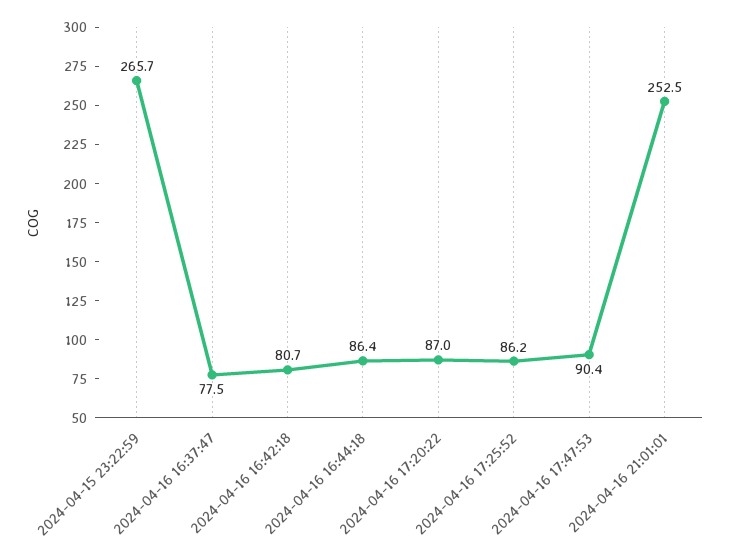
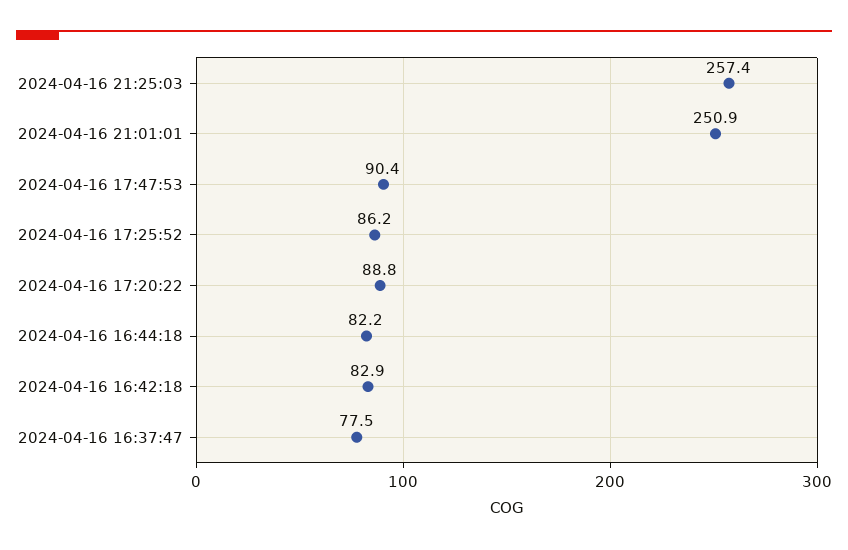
2024-04-15 23:22:59: 265.7 -> none
2024-04-16 16:42:18: 80.7 -> 82.9
2024-04-16 16:44:18: 86.4 -> 82.2
2024-04-16 17:20:22: 87 -> 88.8
2024-04-16 21:01:01: 252.5 -> 250.9
2024-04-16 21:25:03: none -> 257.4

